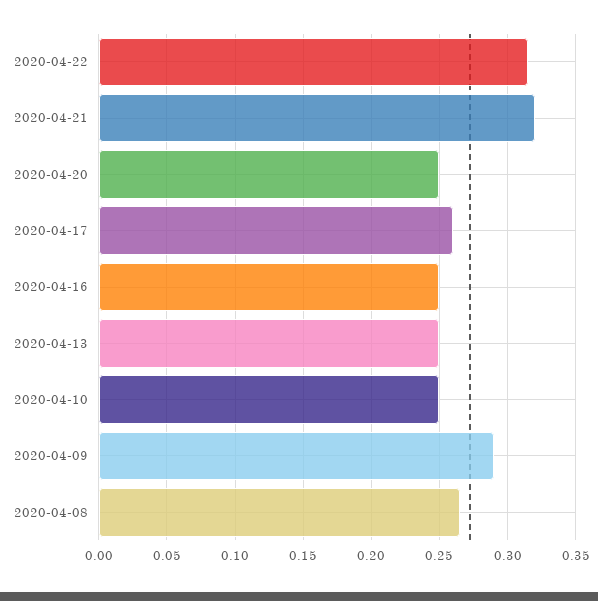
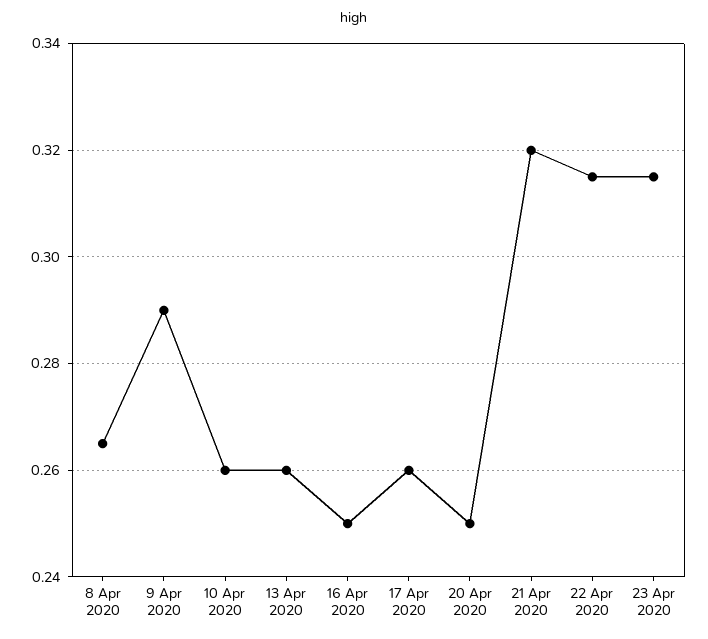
2020-04-13: 0.25 -> 0.26
2020-04-10: 0.25 -> 0.26
23 Apr 2020: none -> 0.315

